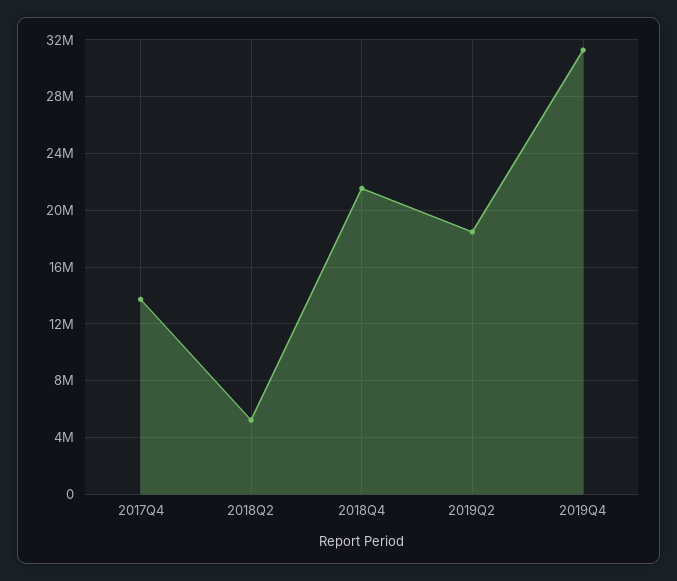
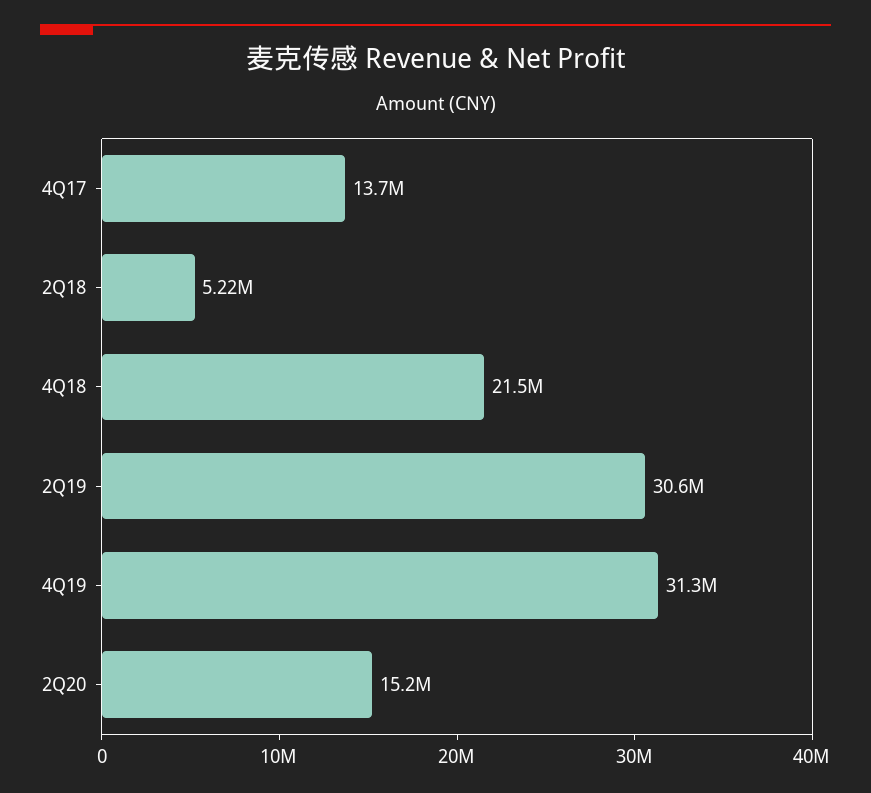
2019Q2: 18500000 -> 30600000
2Q20: none -> 15200000

